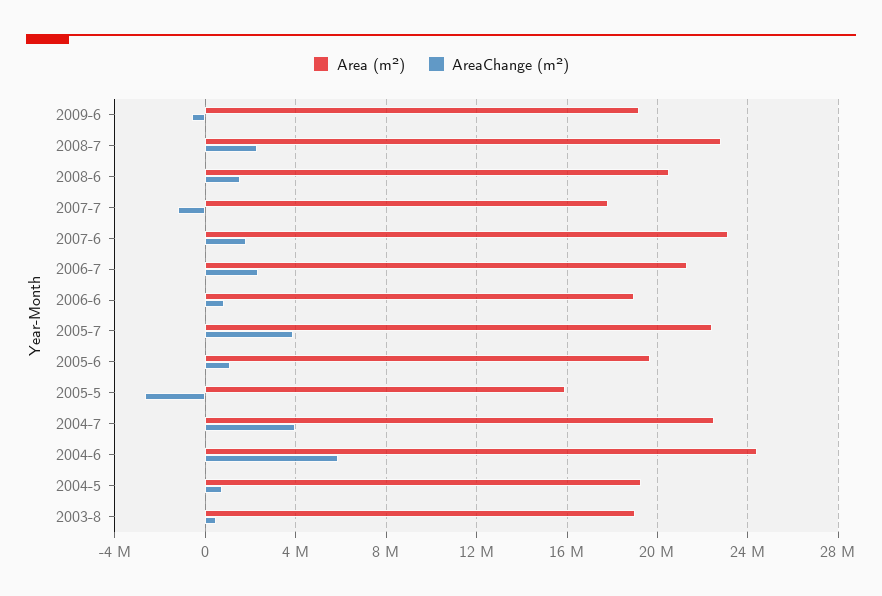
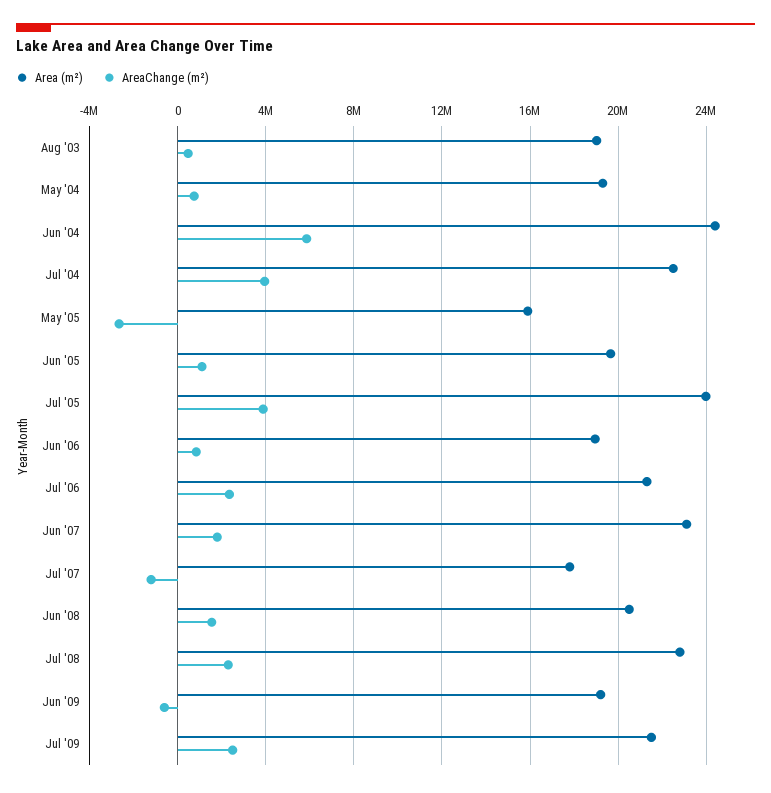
Area (m²), 2005-7: 22500000 -> 24000000
Area (m²), Jul '09: none -> 21500000
AreaChange (m²), Jul '09: none -> 2500000

